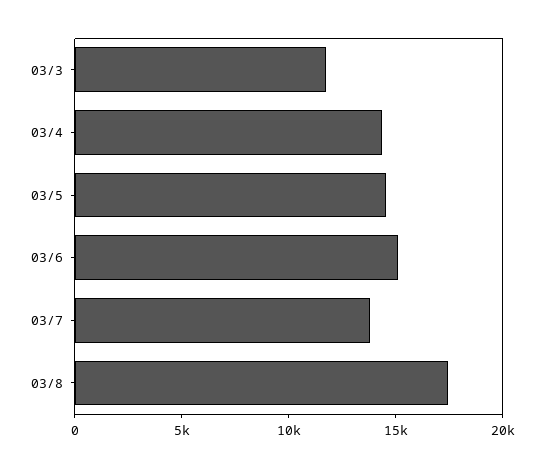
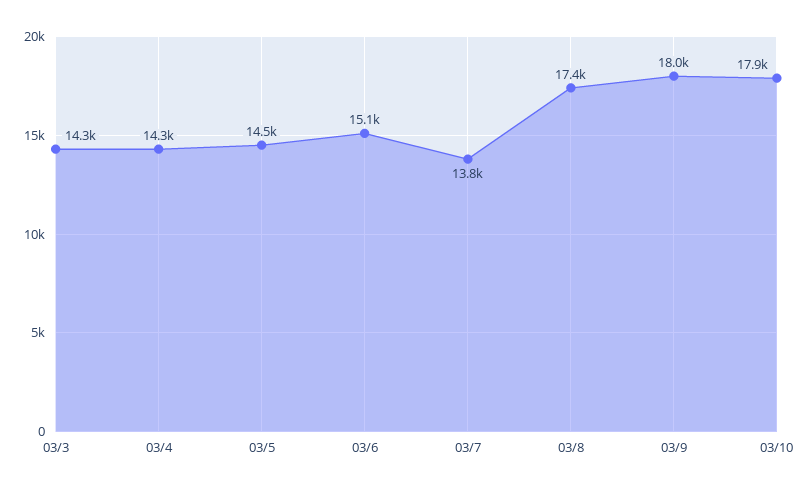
03/3: 12000 -> 14300
03/9: none -> 18000
03/10: none -> 17900

